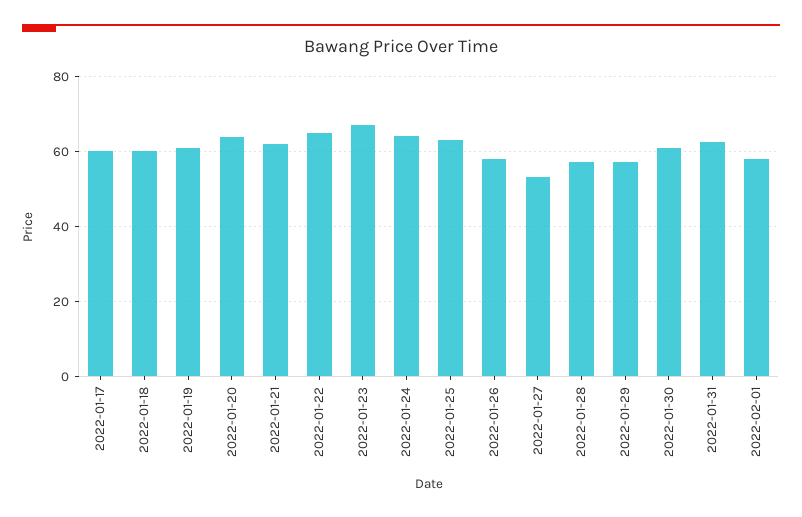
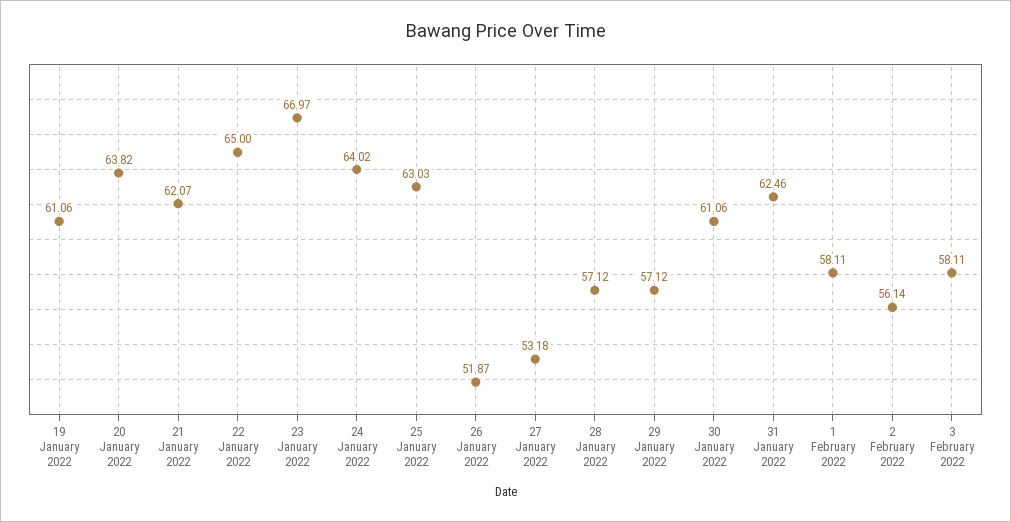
2022-01-17: 60 -> none
2022-01-18: 60 -> none
2022-01-26: 58 -> 51.87
2 February 2022: none -> 56.14
3 February 2022: none -> 58.11

